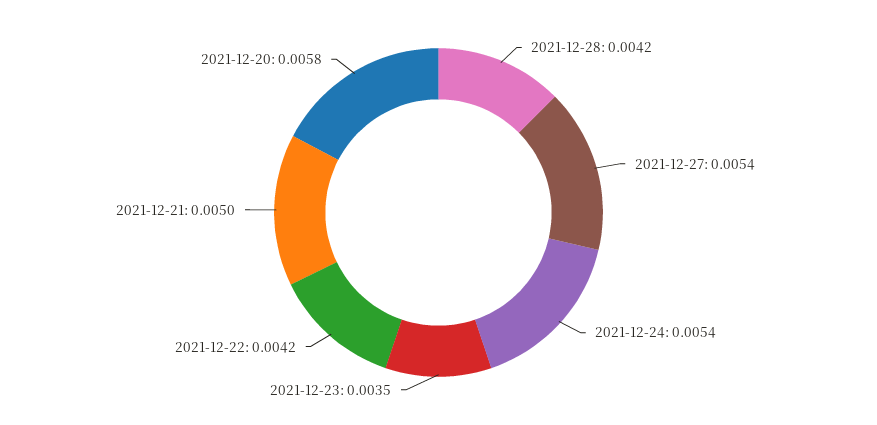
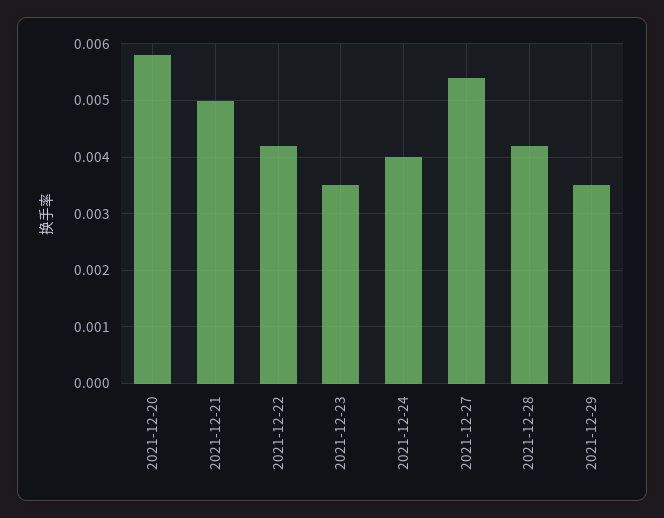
2021-12-24: 0.0054 -> 0.004
2021-12-29: none -> 0.0035

